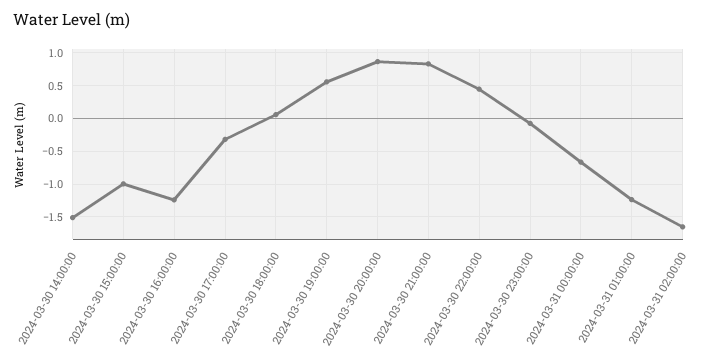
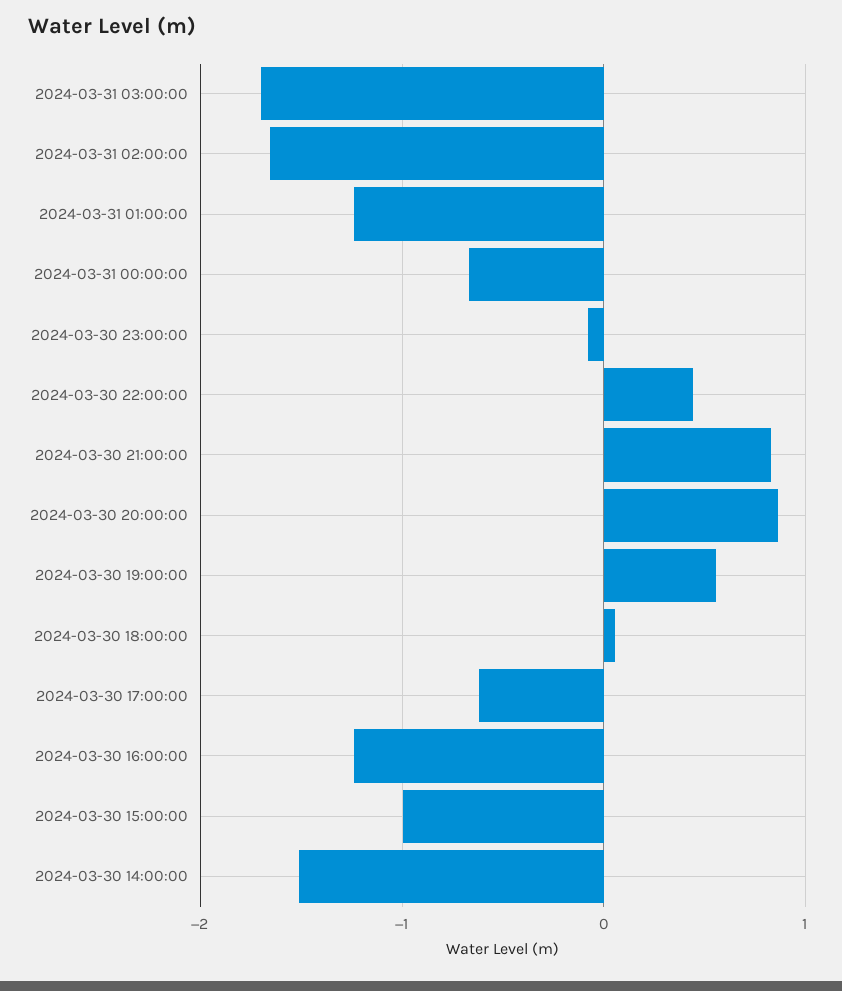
2024-03-30 17:00:00: -0.3 -> -0.6
2024-03-31 03:00:00: none -> -1.7

